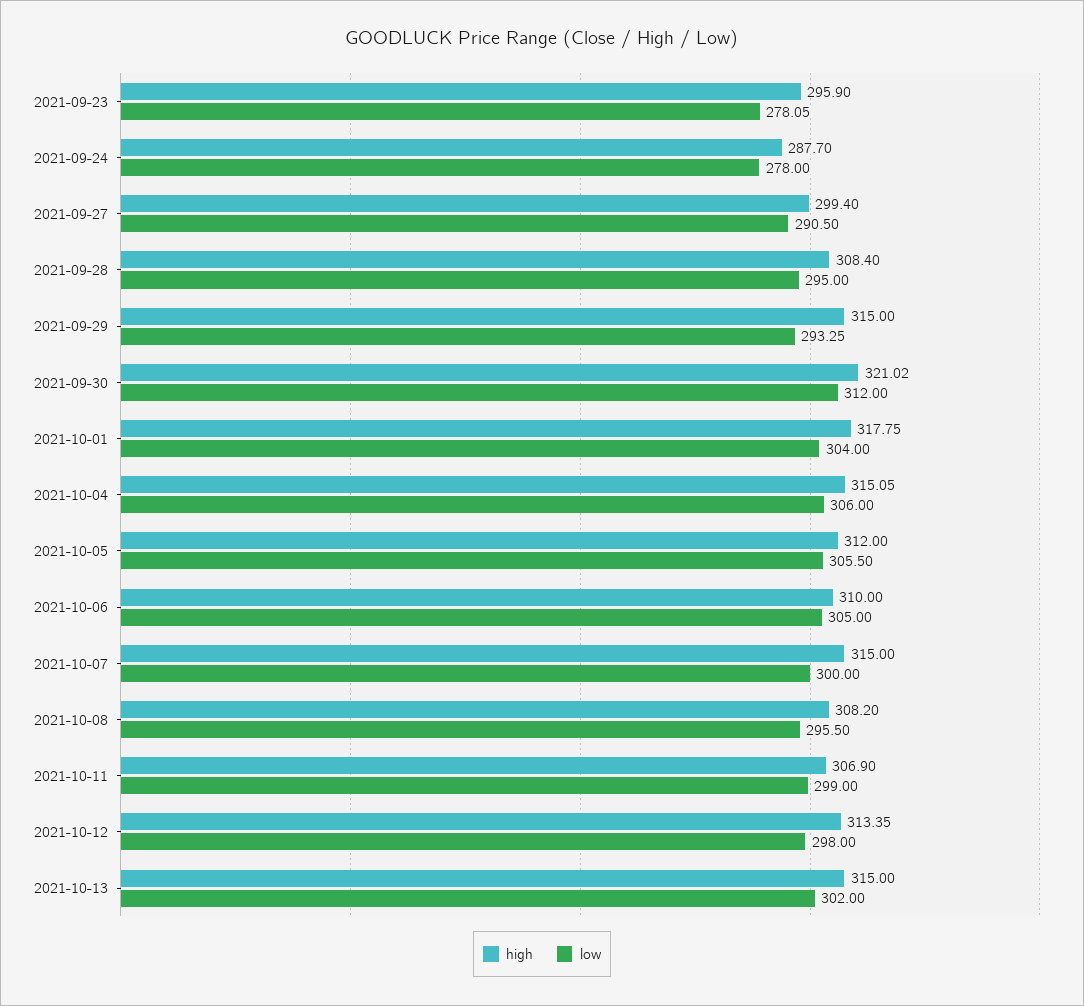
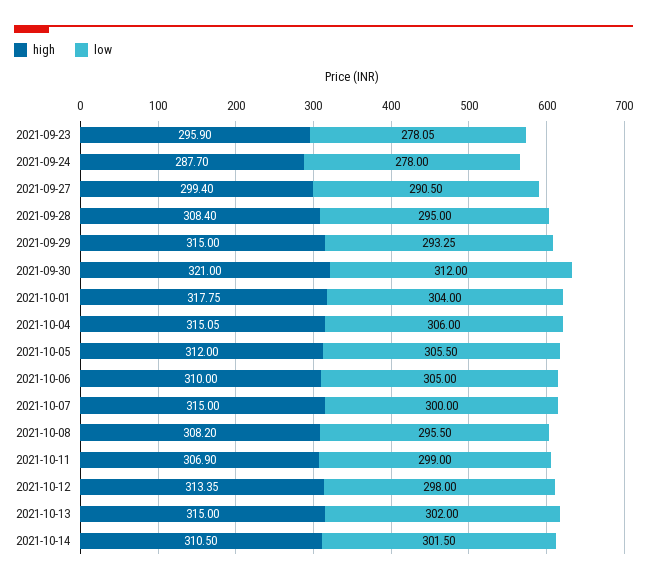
high, 2021-09-30: 321.02 -> 321
high, 2021-10-14: none -> 310.5
low, 2021-10-14: none -> 301.5

